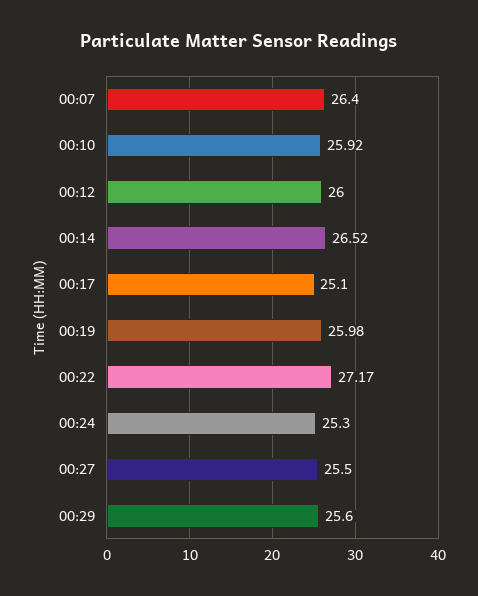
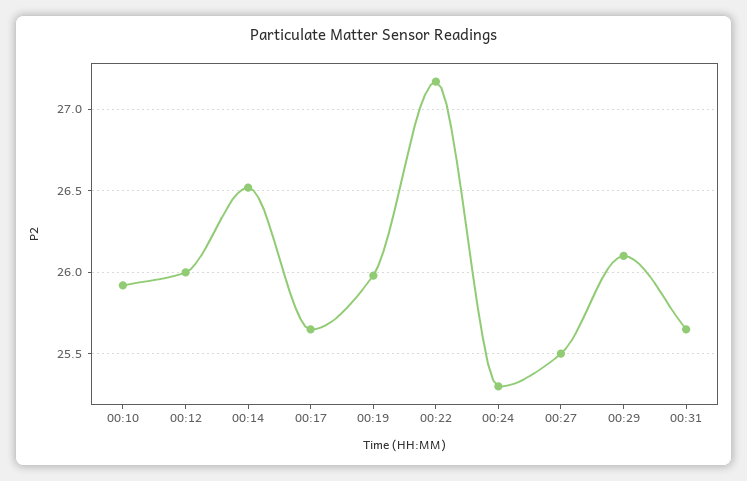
00:07: 26.4 -> none
00:17: 25.1 -> 25.65
00:29: 25.6 -> 26.1
00:31: none -> 25.65

